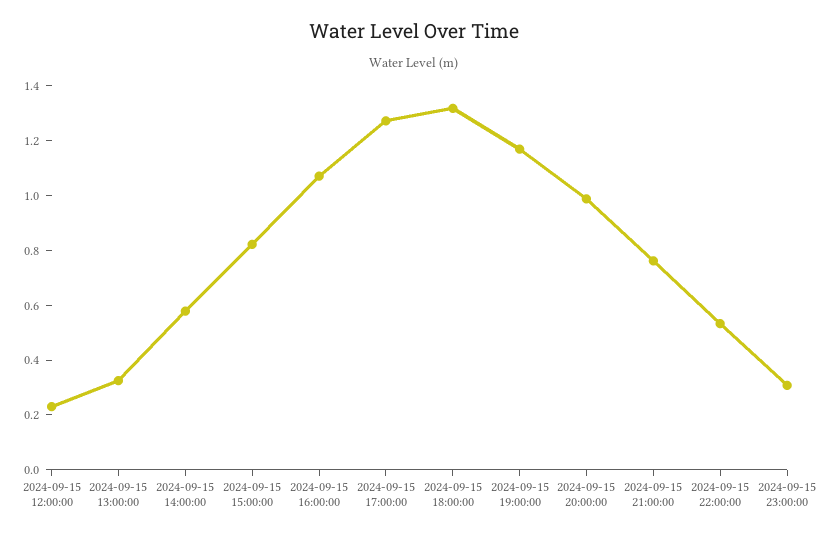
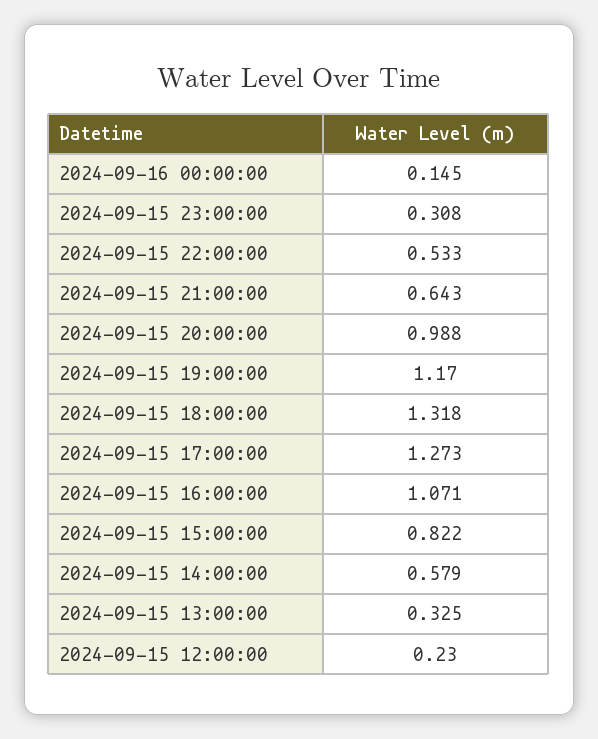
2024-09-15 21:00:00: 0.75 -> 0.643
2024-09-16 00:00:00: none -> 0.145

